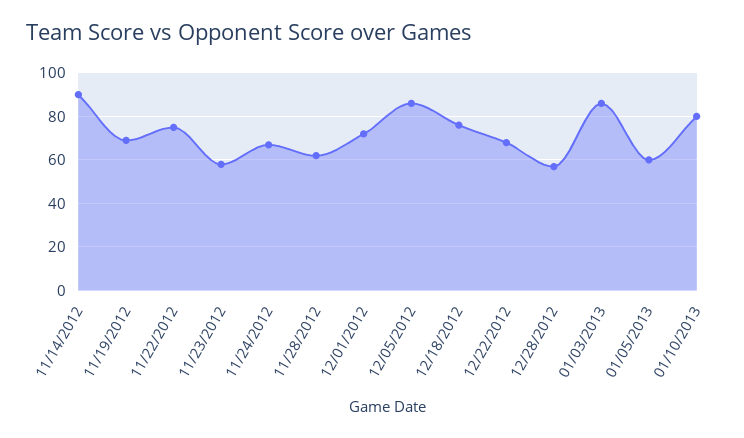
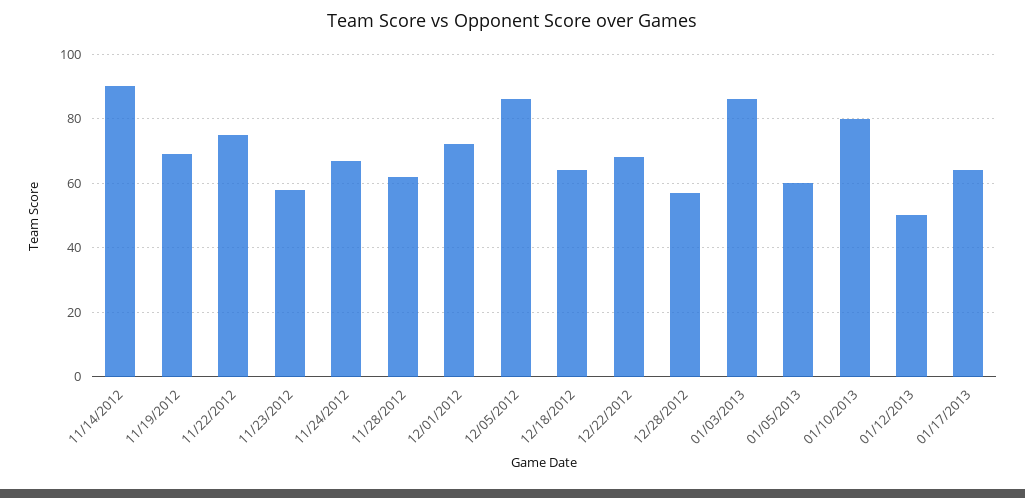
12/18/2012: 75 -> 65
01/12/2013: none -> 50
01/17/2013: none -> 65

